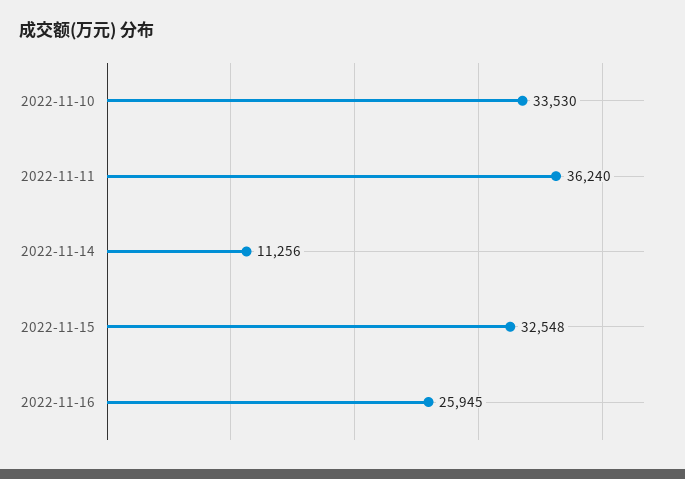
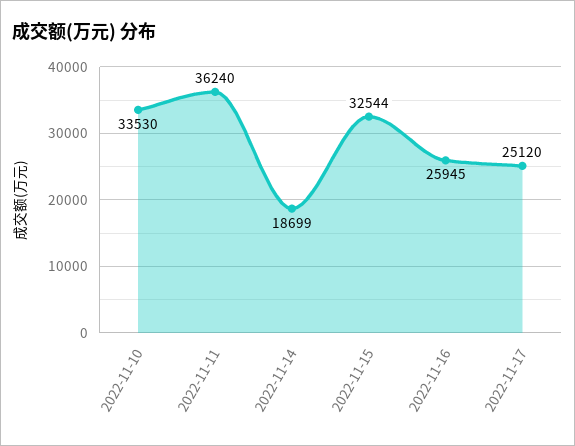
2022-11-14: 11256 -> 18699
2022-11-15: 32548 -> 32544
2022-11-17: none -> 25120

